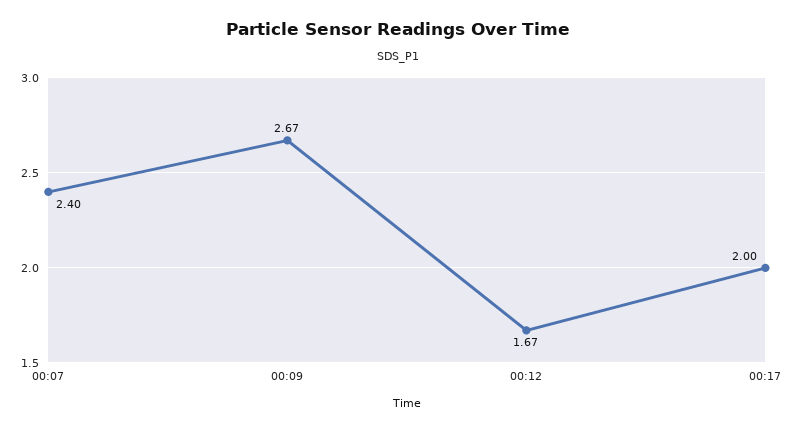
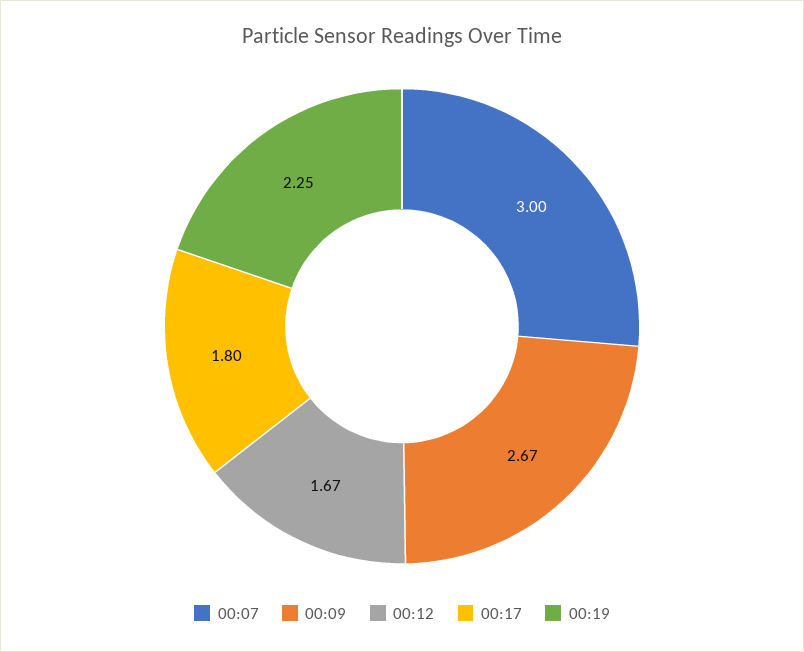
00:07: 2.4 -> 3
00:17: 2 -> 1.8
00:19: none -> 2.25

